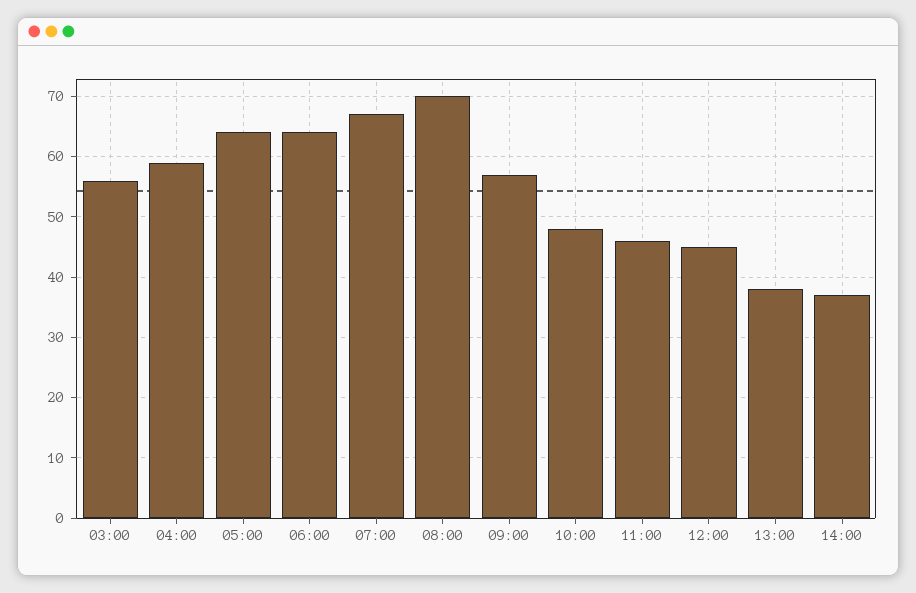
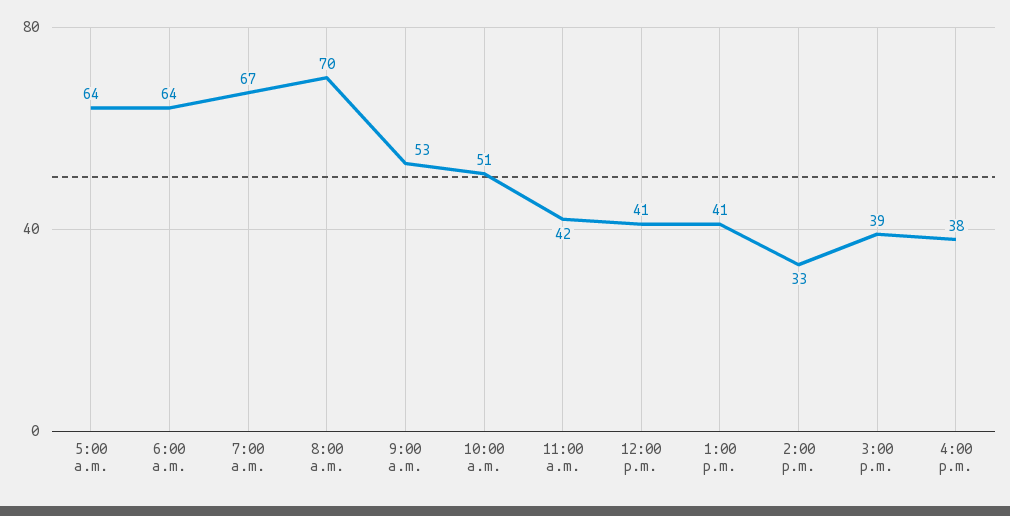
03:00: 56 -> none
04:00: 59 -> none
09:00: 57 -> 53
10:00: 48 -> 51
11:00: 46 -> 42
12:00: 45 -> 41
13:00: 38 -> 41
14:00: 37 -> 33
3:00 p.m.: none -> 39
4:00 p.m.: none -> 38

